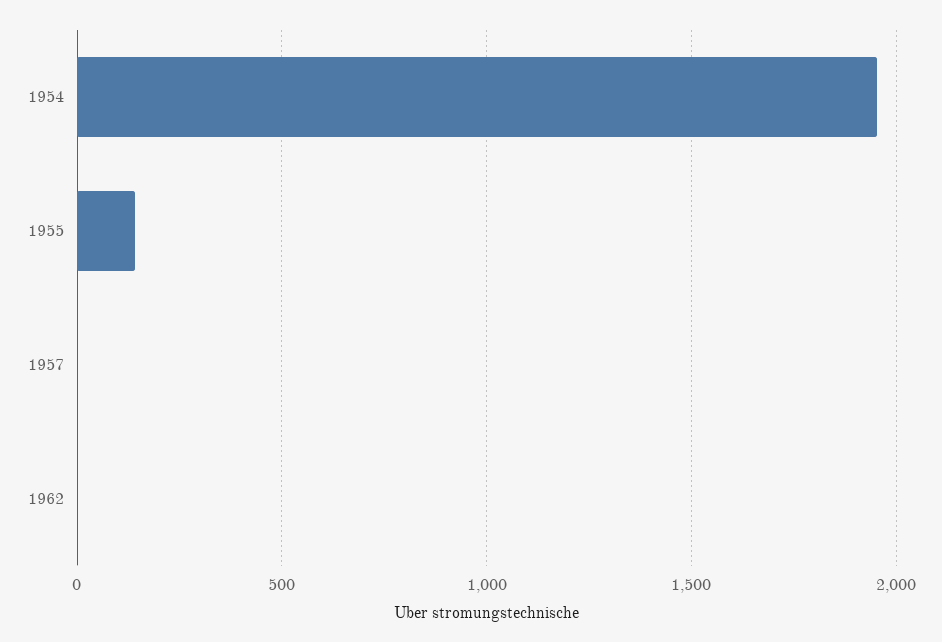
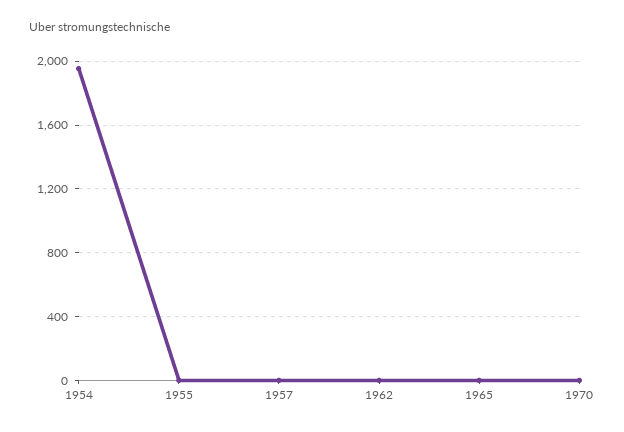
1955: 150 -> 0
1965: none -> 0
1970: none -> 0

